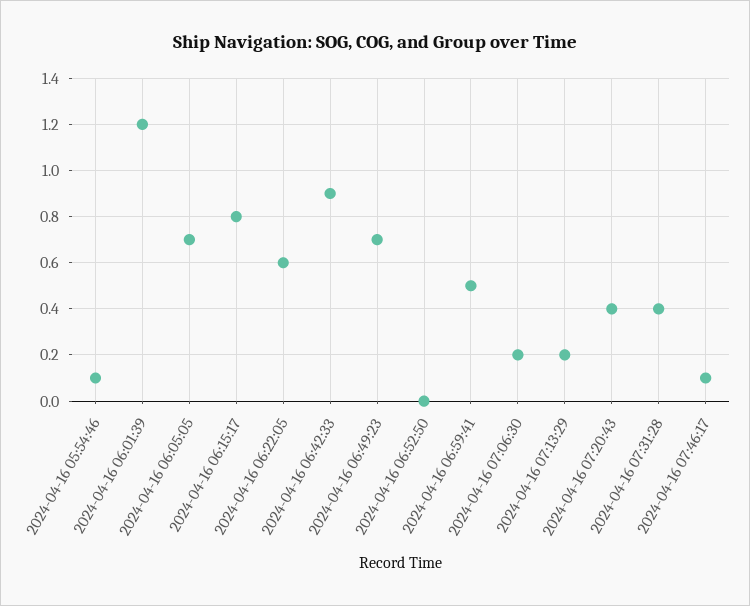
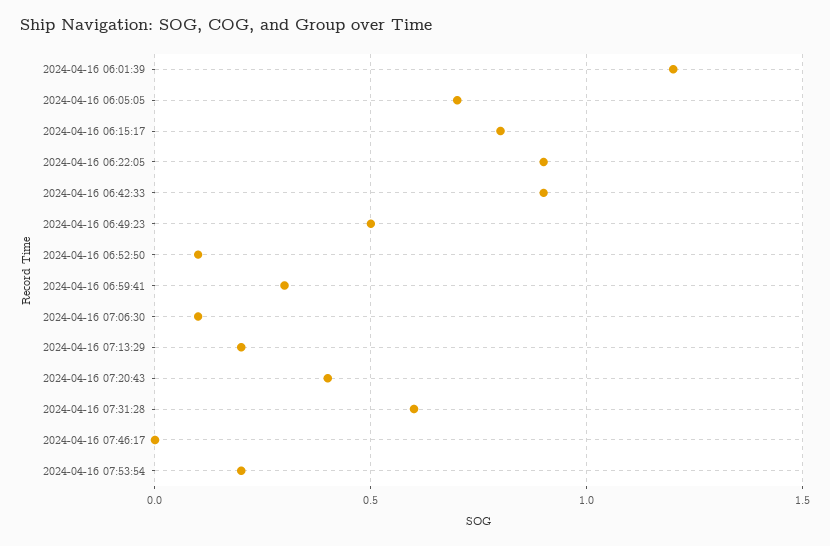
2024-04-16 05:54:46: 0.1 -> none
2024-04-16 06:22:05: 0.6 -> 0.9
2024-04-16 06:49:23: 0.7 -> 0.5
2024-04-16 06:52:50: 0 -> 0.1
2024-04-16 06:59:41: 0.5 -> 0.3
2024-04-16 07:06:30: 0.2 -> 0.1
2024-04-16 07:31:28: 0.4 -> 0.6
2024-04-16 07:46:17: 0.1 -> 0
2024-04-16 07:53:54: none -> 0.2

